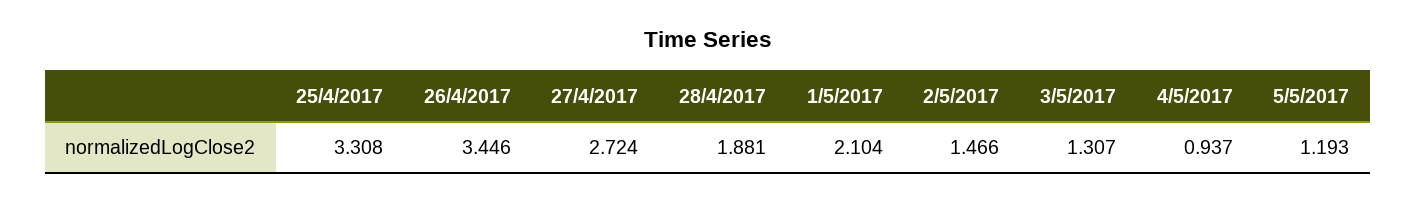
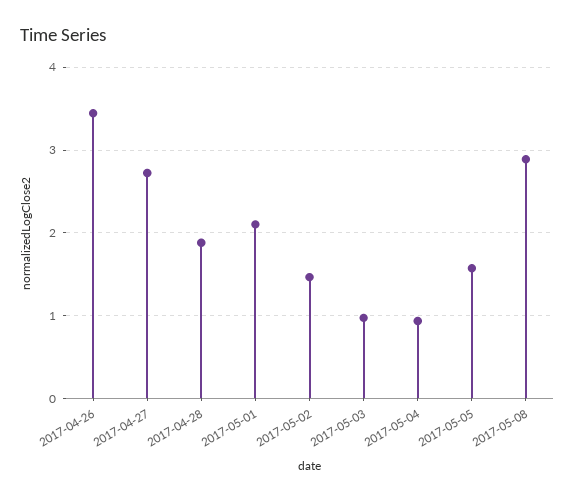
25/4/2017: 3.308 -> none
3/5/2017: 1.307 -> 1
5/5/2017: 1.193 -> 1.6
2017-05-08: none -> 2.9

